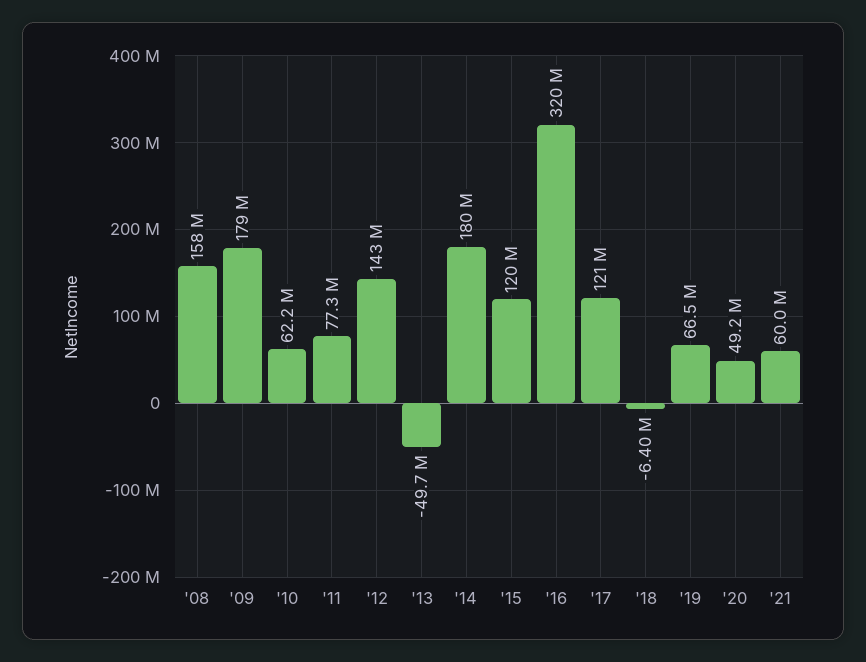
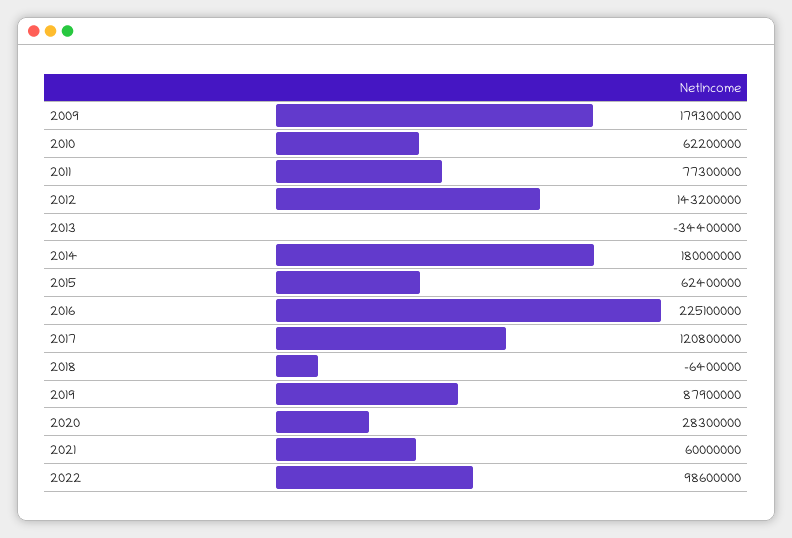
'08: 158000000 -> none
'13: -49700000 -> -34400000
'15: 120000000 -> 62400000
'16: 320000000 -> 225100000
'19: 66500000 -> 87900000
'20: 49200000 -> 28300000
2022: none -> 98600000

